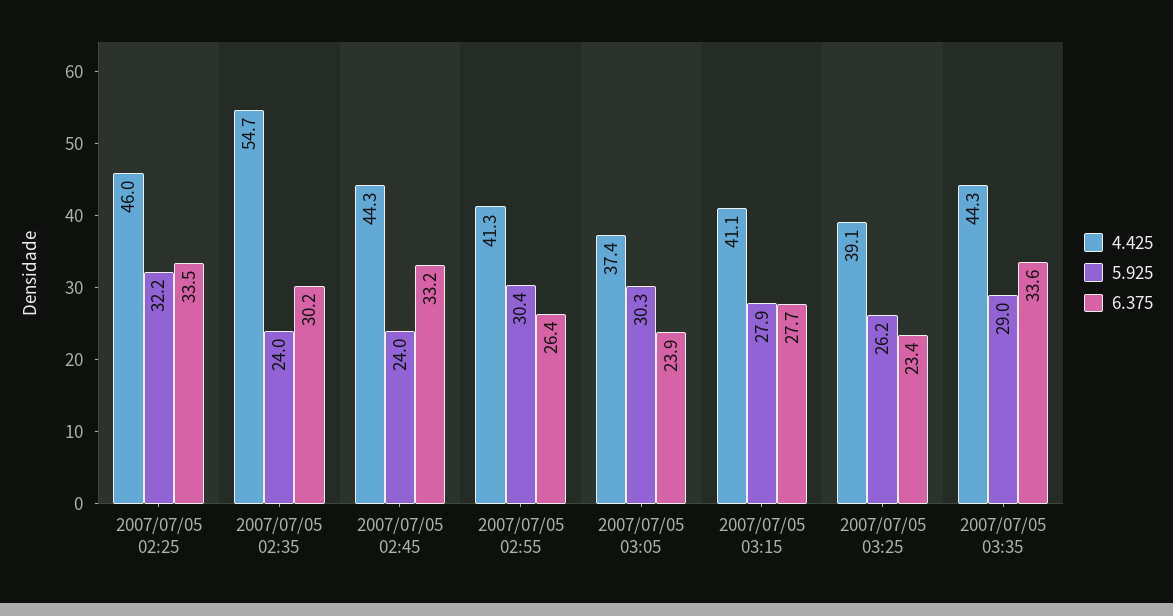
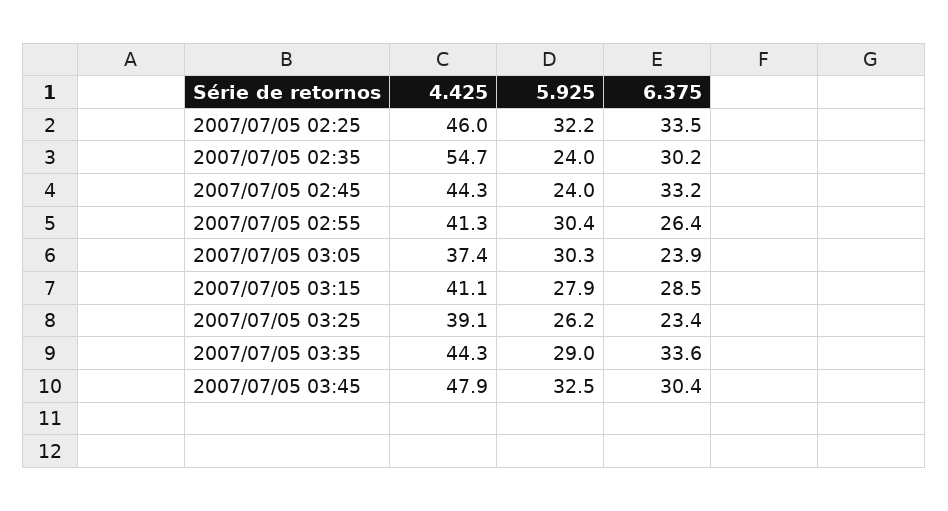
6.375, 2007/07/05 03:15: 27.7 -> 28.5
4.425, 2007/07/05 03:45: none -> 47.9
5.925, 2007/07/05 03:45: none -> 32.5
6.375, 2007/07/05 03:45: none -> 30.4

